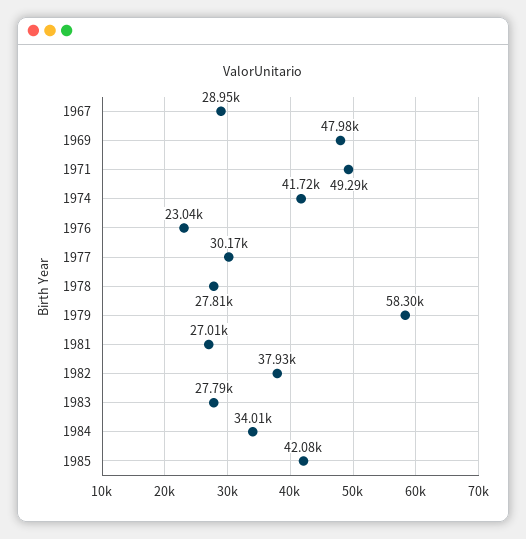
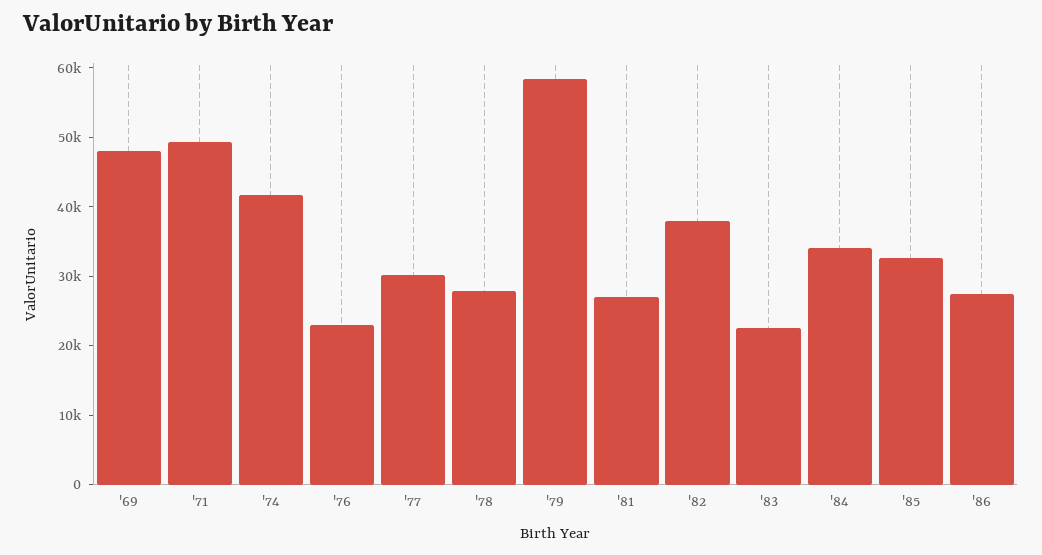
1967: 28950 -> none
1983: 27790 -> 22000
1985: 42080 -> 32000
'86: none -> 28000

